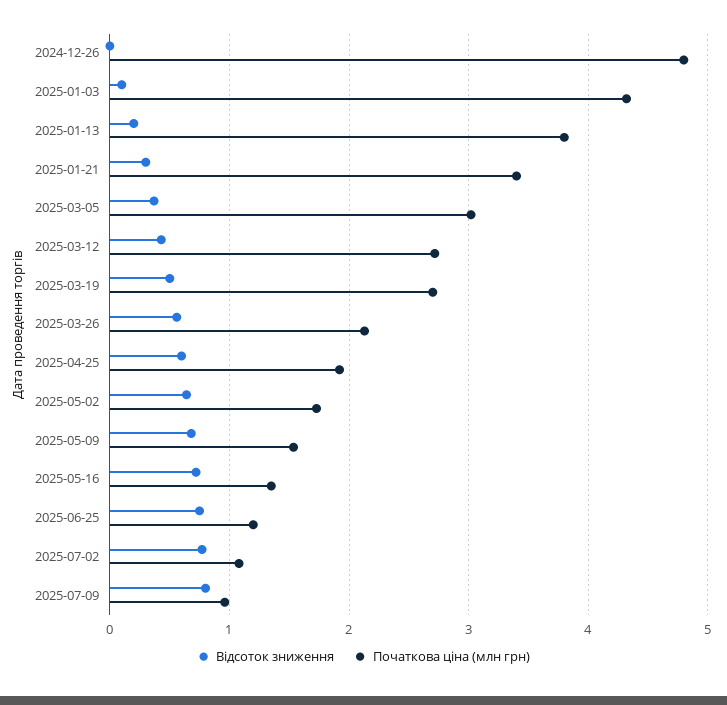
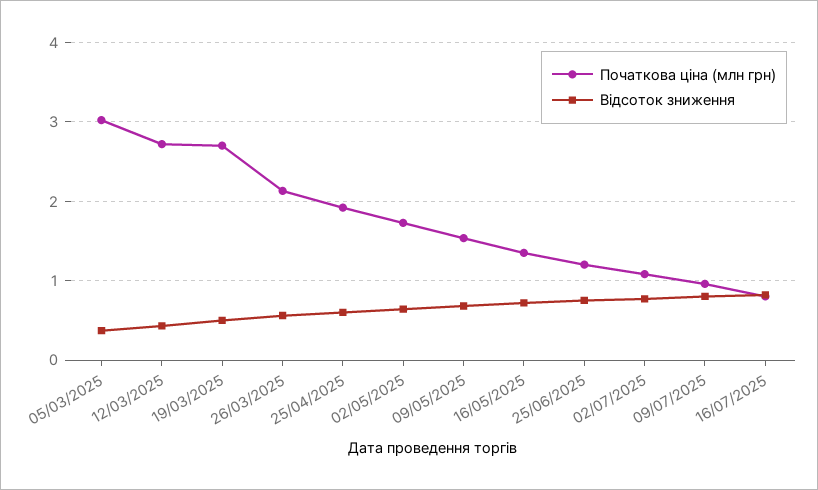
Відсоток зниження, 2024-12-26: 0 -> none
Початкова ціна (млн грн), 2024-12-26: 4.8 -> none
Відсоток зниження, 2025-01-03: 0.1 -> none
Початкова ціна (млн грн), 2025-01-03: 4.3 -> none
Відсоток зниження, 2025-01-13: 0.2 -> none
Початкова ціна (млн грн), 2025-01-13: 3.8 -> none
Відсоток зниження, 2025-01-21: 0.3 -> none
Початкова ціна (млн грн), 2025-01-21: 3.4 -> none
Початкова ціна (млн грн), 16/07/2025: none -> 0.8
Відсоток зниження, 16/07/2025: none -> 0.8

